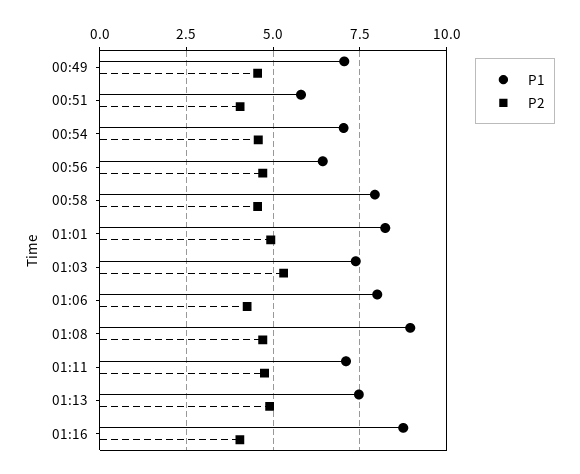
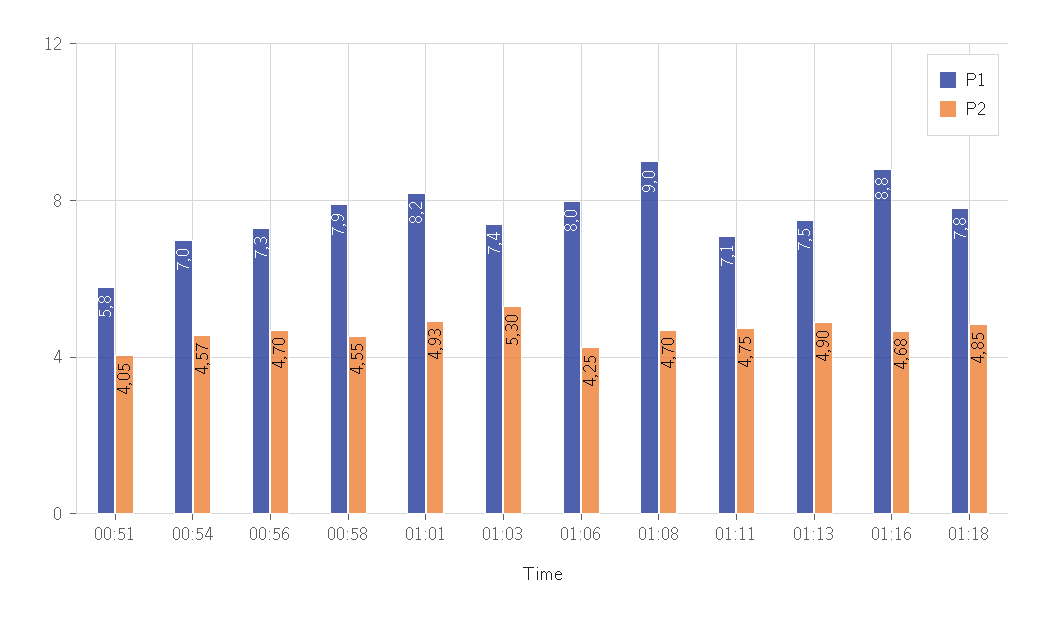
P1, 00:49: 7 -> none
P2, 00:49: 4.5 -> none
P1, 00:56: 6.5 -> 7.3
P2, 01:16: 4 -> 4.68
P1, 01:18: none -> 7.8
P2, 01:18: none -> 4.85

